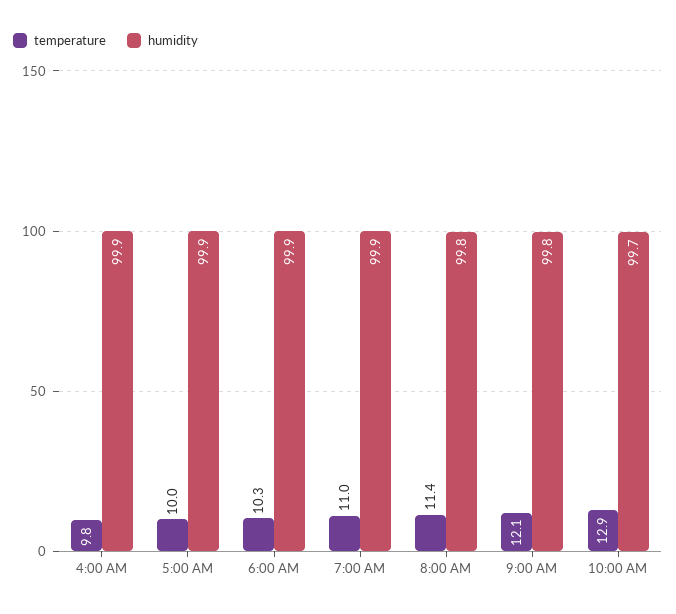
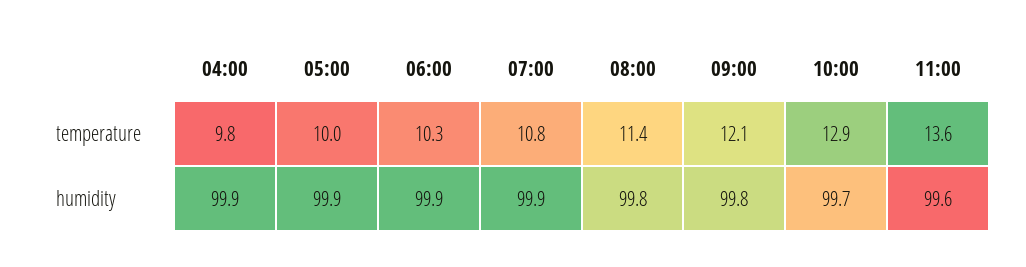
temperature, 7:00 AM: 11 -> 10.8
temperature, 11:00: none -> 13.6
humidity, 11:00: none -> 99.6

